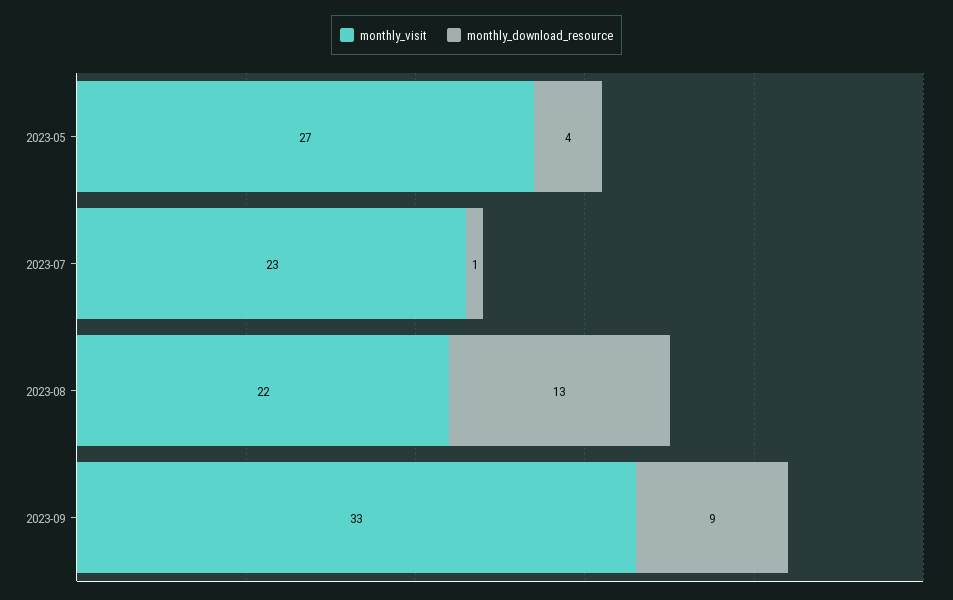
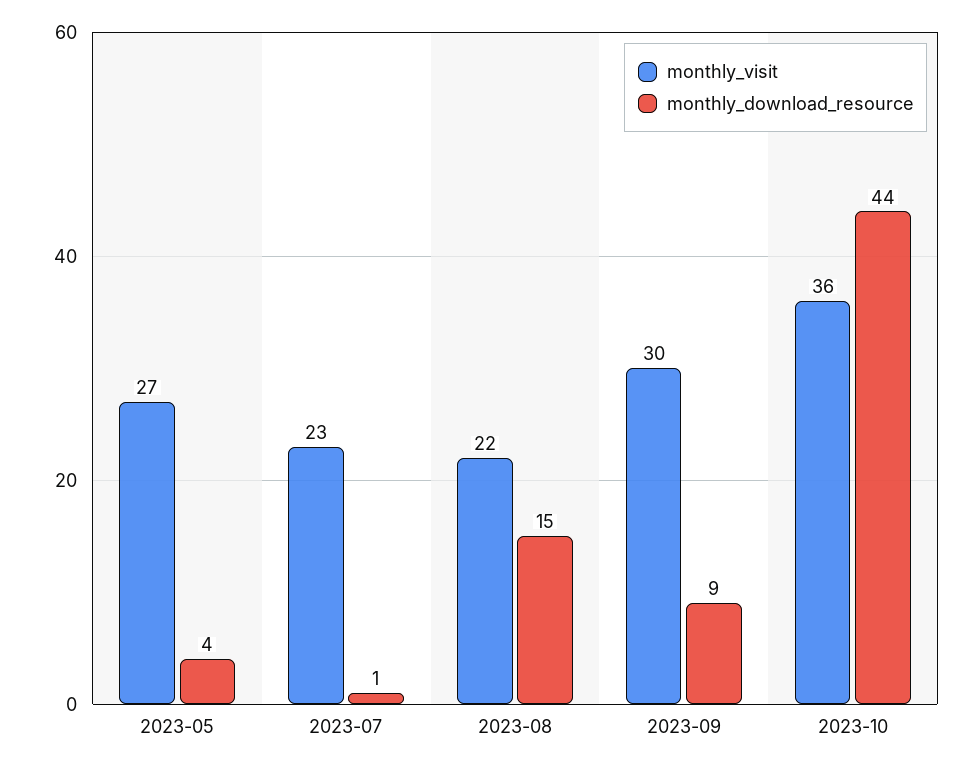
monthly_download_resource, 2023-08: 13 -> 15
monthly_visit, 2023-09: 33 -> 30
monthly_visit, 2023-10: none -> 36
monthly_download_resource, 2023-10: none -> 44

